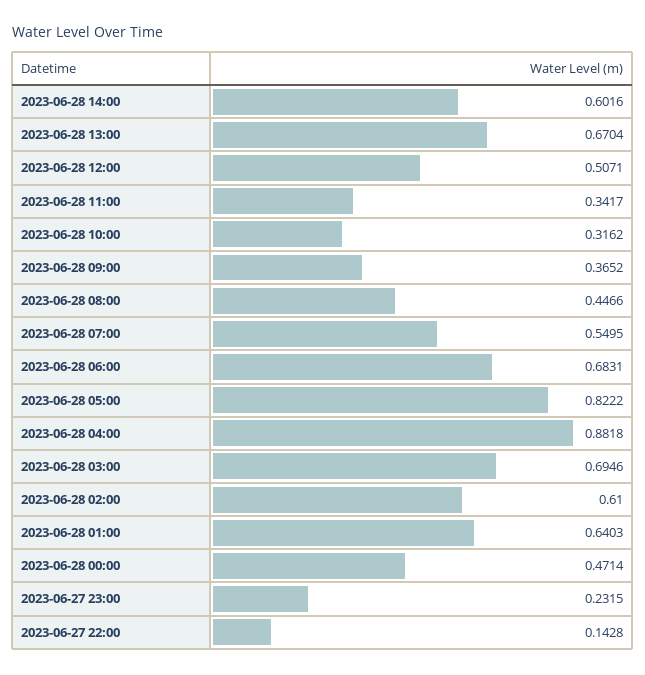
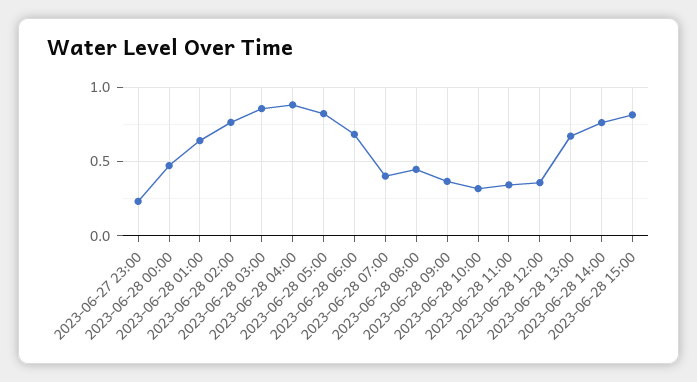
2023-06-28 14:00: 0.6016 -> 0.75
2023-06-28 12:00: 0.5071 -> 0.35
2023-06-28 07:00: 0.5495 -> 0.4
2023-06-28 03:00: 0.6946 -> 0.85
2023-06-28 02:00: 0.61 -> 0.75
2023-06-27 22:00: 0.1428 -> none
2023-06-28 15:00: none -> 0.8

